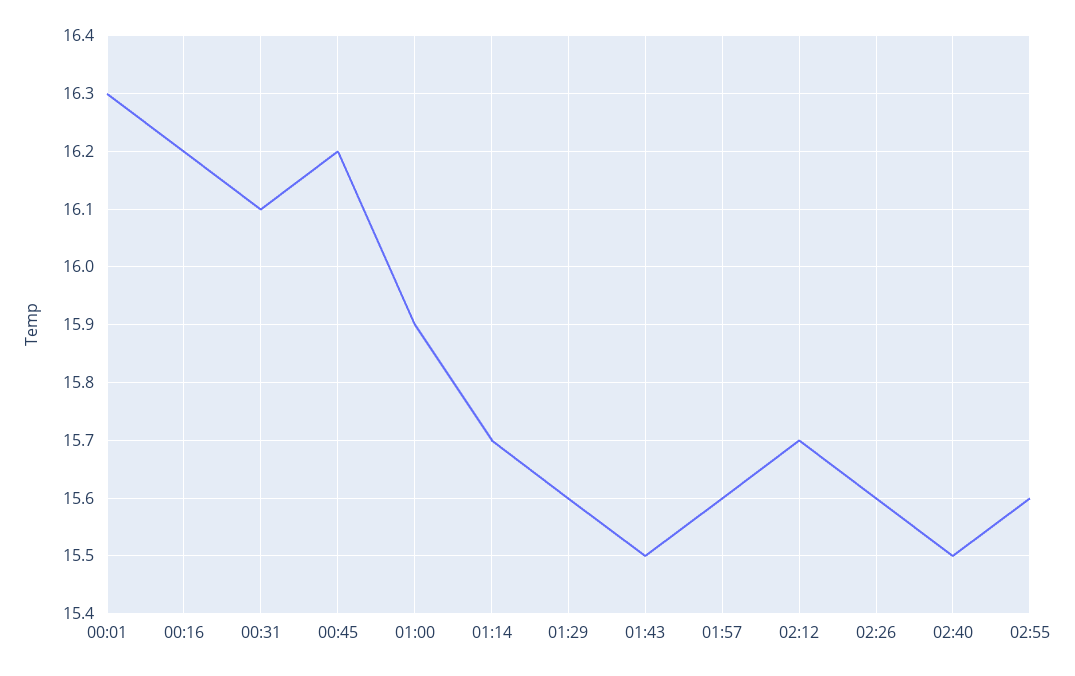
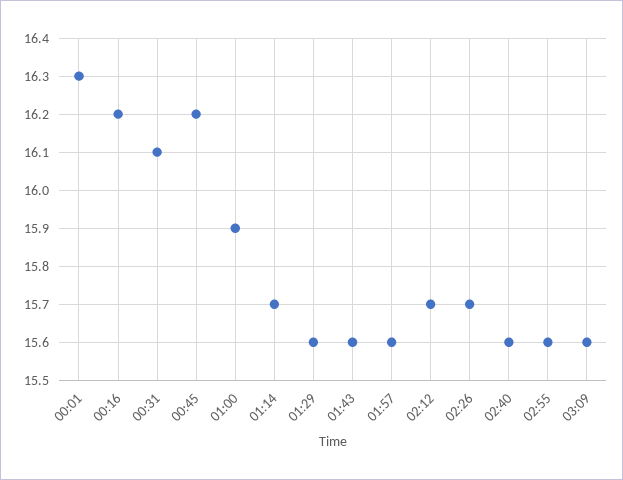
01:43: 15.5 -> 15.6
02:26: 15.6 -> 15.7
02:40: 15.5 -> 15.6
03:09: none -> 15.6

